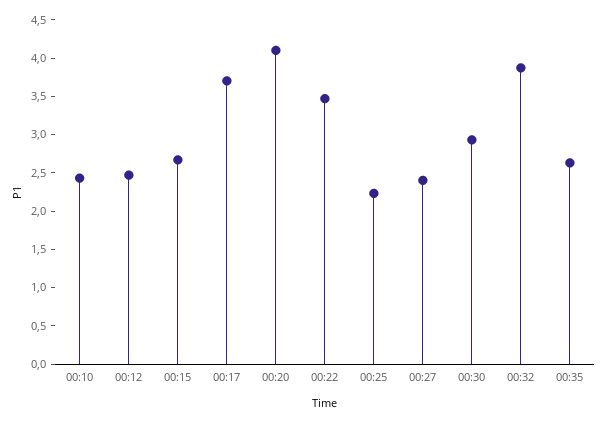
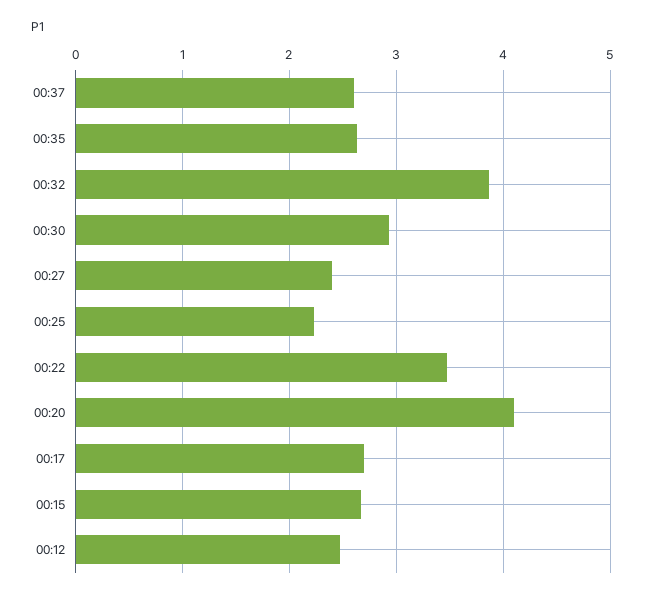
00:10: 2.5 -> none
00:17: 3.75 -> 2.7
00:37: none -> 2.6

